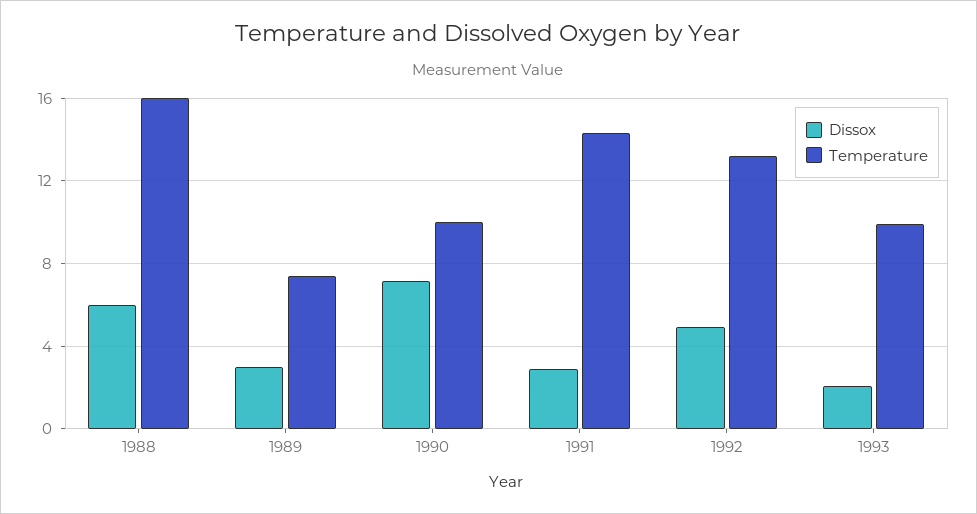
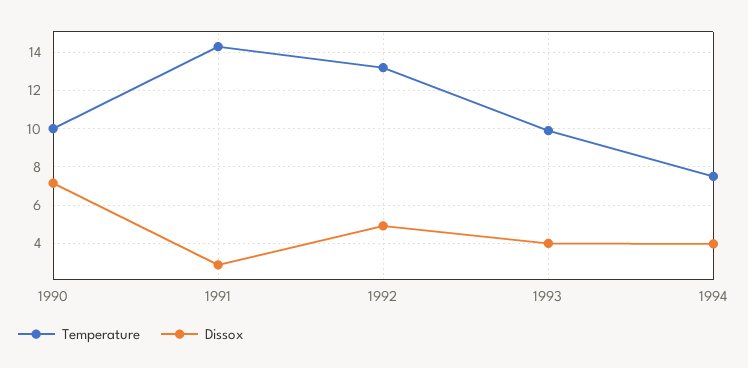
Dissox, 1988: 6 -> none
Temperature, 1988: 16 -> none
Dissox, 1989: 3 -> none
Temperature, 1989: 7.5 -> none
Dissox, 1993: 2 -> 4
Temperature, 1994: none -> 7.5
Dissox, 1994: none -> 4

